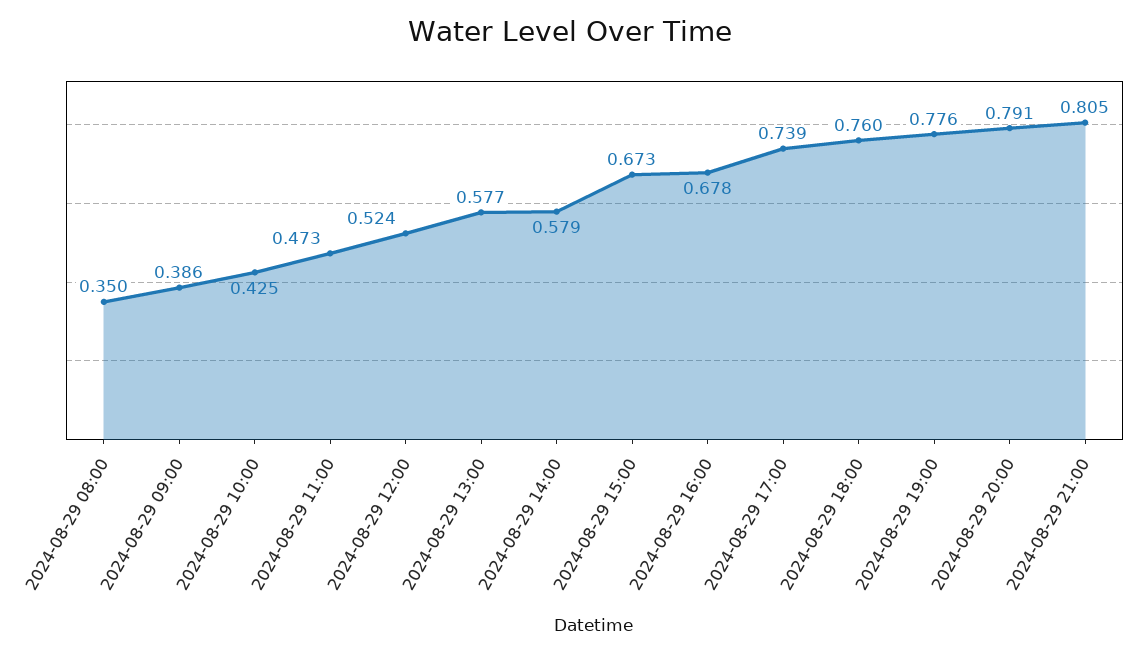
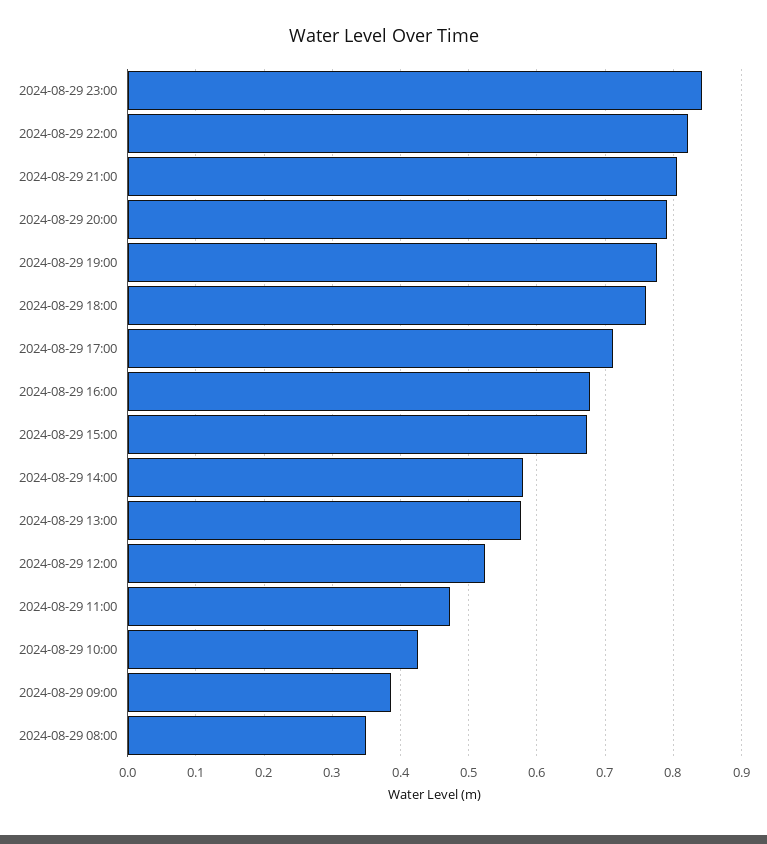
2024-08-29 17:00: 0.739 -> 0.71
2024-08-29 23:00: none -> 0.84
2024-08-29 22:00: none -> 0.82

